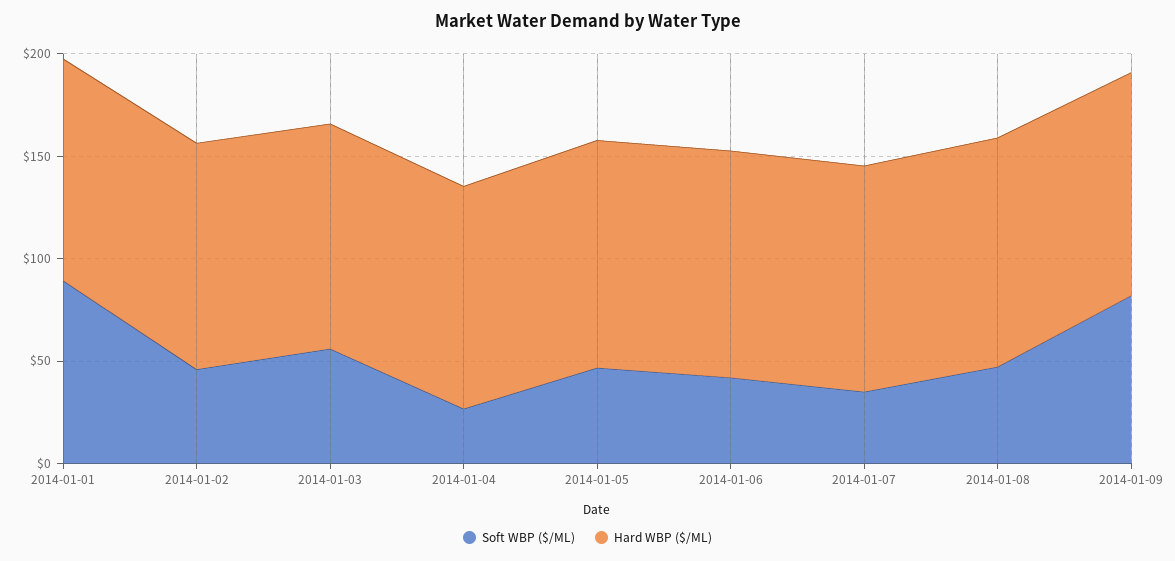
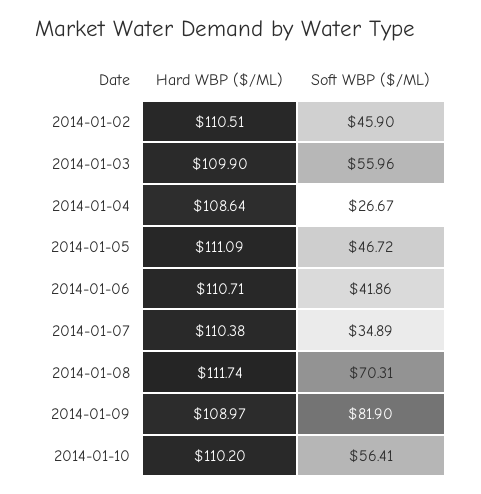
Soft WBP ($/ML), 2014-01-01: 90 -> none
Hard WBP ($/ML), 2014-01-01: 110 -> none
Soft WBP ($/ML), 2014-01-08: 50 -> 70.31
Hard WBP ($/ML), 2014-01-10: none -> 110.2
Soft WBP ($/ML), 2014-01-10: none -> 56.41

